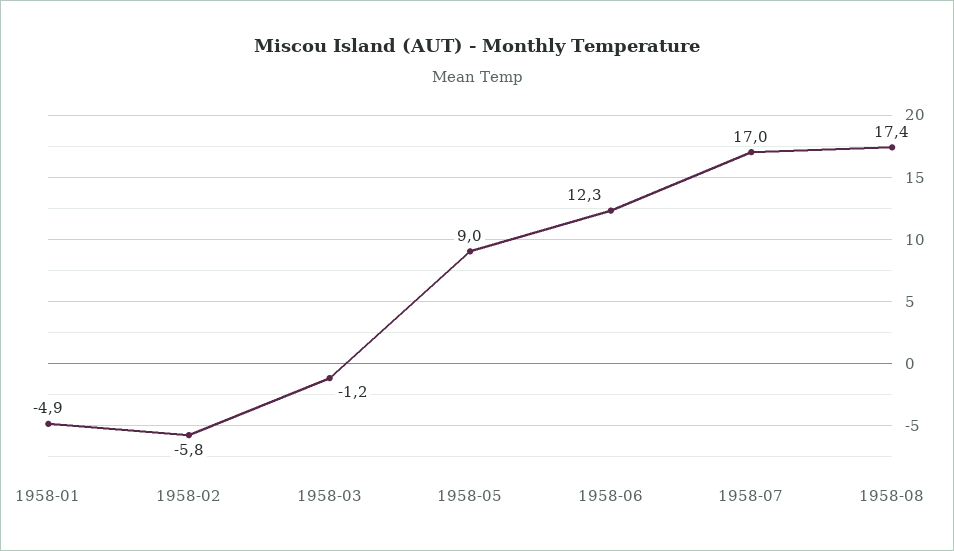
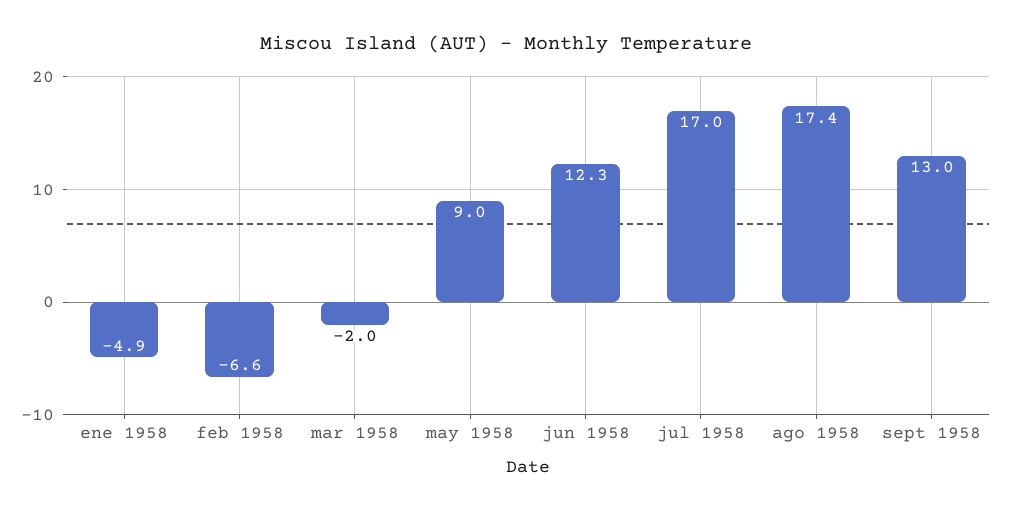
1958-02: -5.8 -> -6.6
1958-03: -1.2 -> -2
sept 1958: none -> 13

